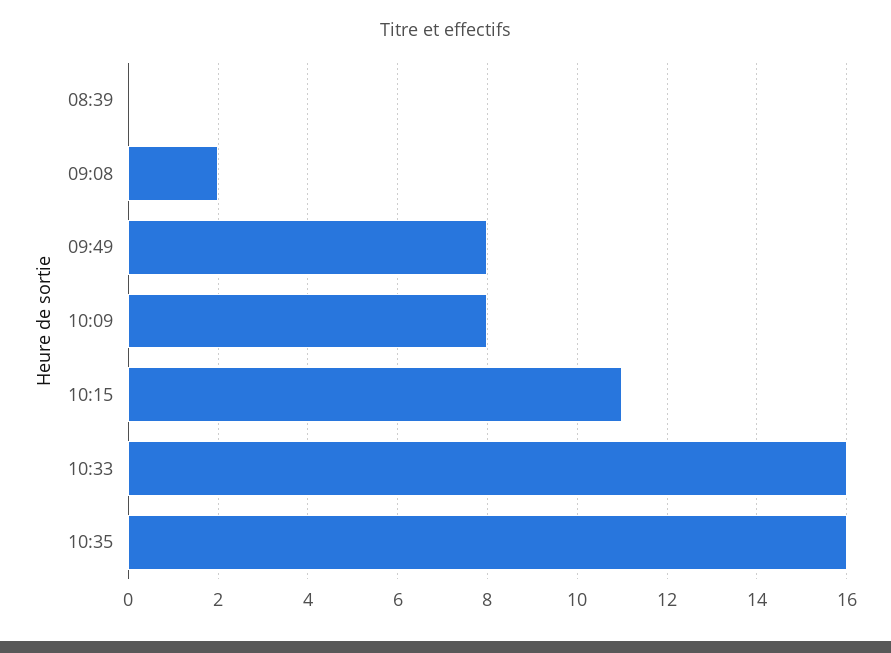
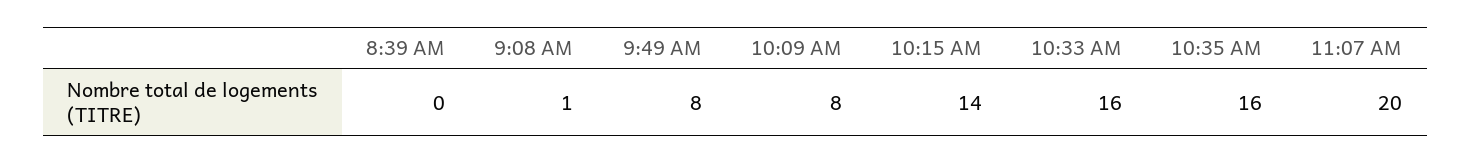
09:08: 2 -> 1
10:15: 11 -> 14
11:07 AM: none -> 20

